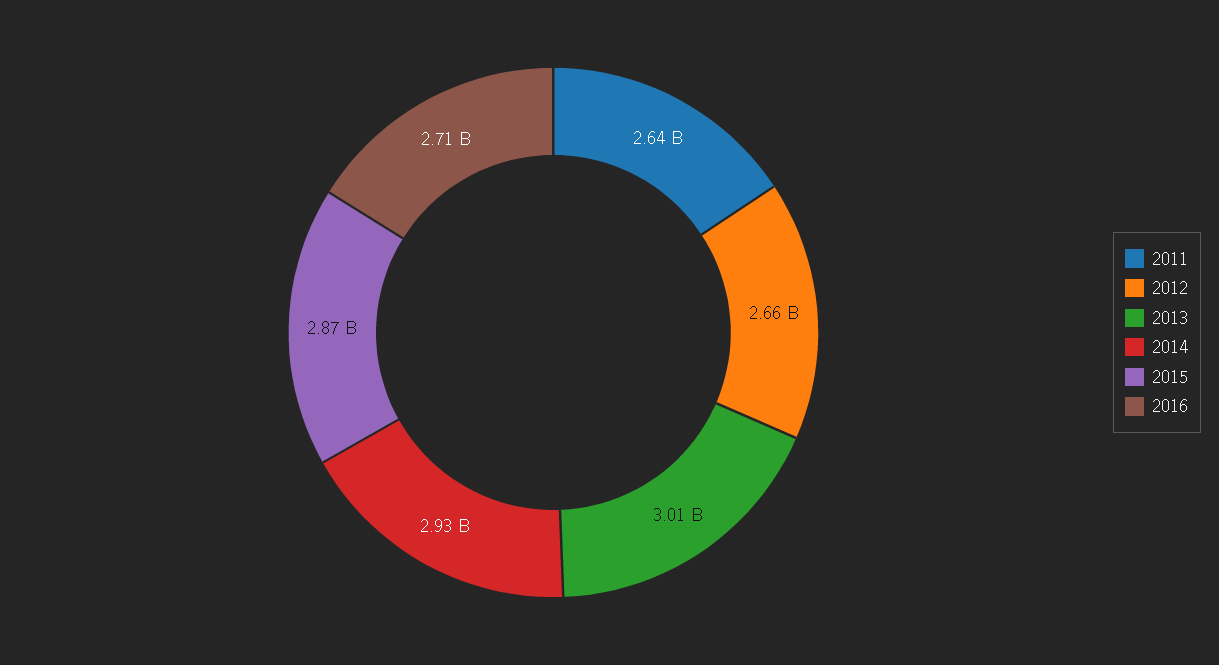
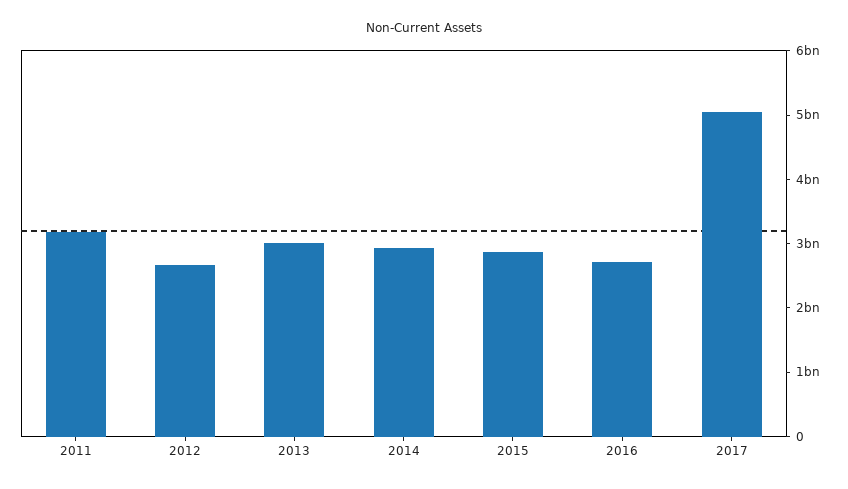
2011: 2640000000 -> 3200000000
2017: none -> 5000000000

